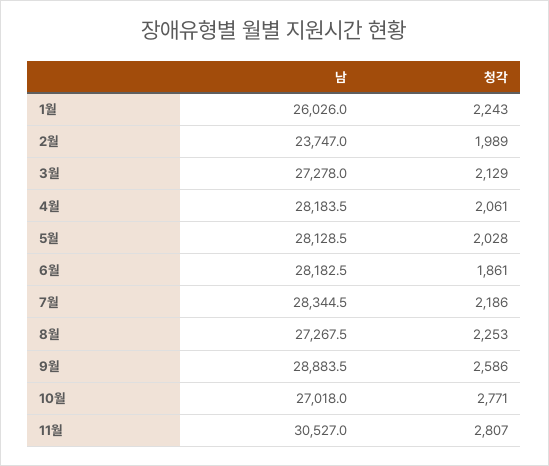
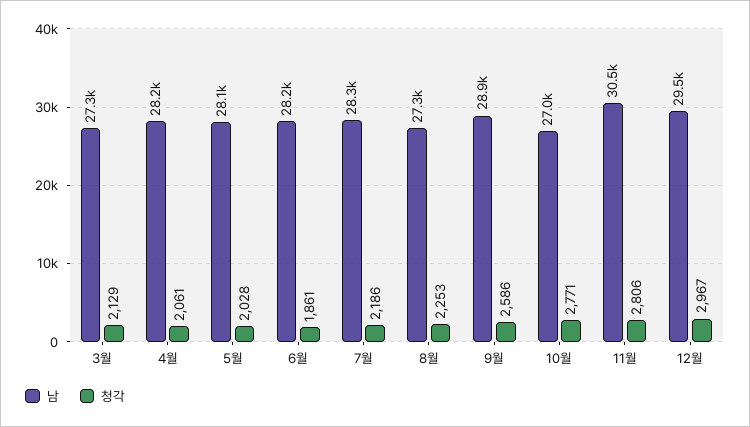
남, 1월: 26026 -> none
청각, 1월: 2243 -> none
남, 2월: 23747 -> none
청각, 2월: 1989 -> none
청각, 11월: 2807 -> 2806
남, 12월: none -> 29500
청각, 12월: none -> 2967

